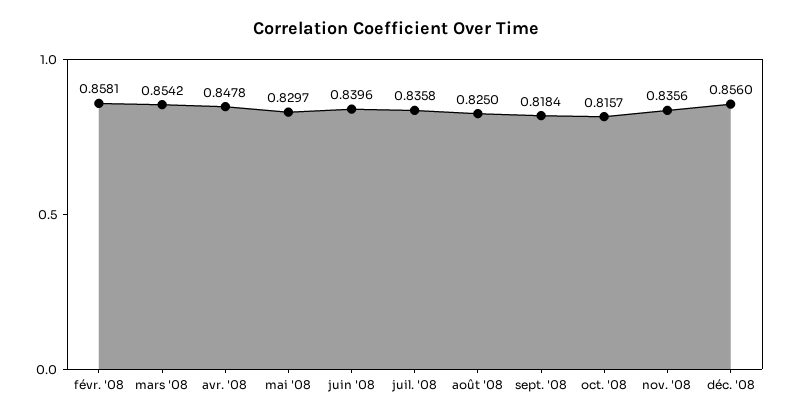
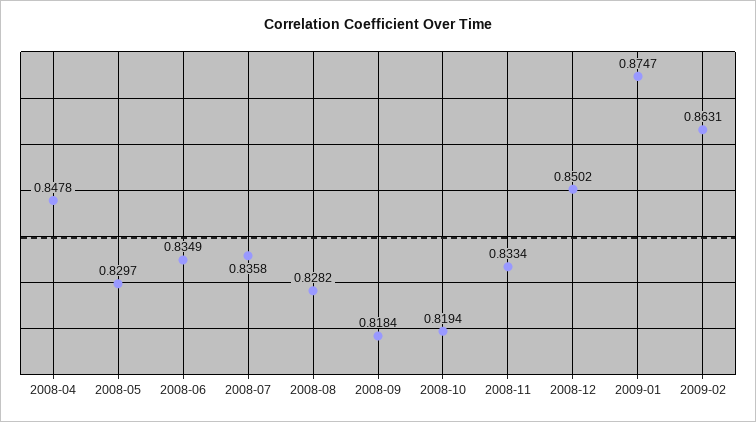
févr. '08: 0.8581 -> none
mars '08: 0.8542 -> none
juin '08: 0.8396 -> 0.8349
août '08: 0.825 -> 0.8282
oct. '08: 0.8157 -> 0.8194
nov. '08: 0.8356 -> 0.8334
déc. '08: 0.856 -> 0.8502
2009-01: none -> 0.8747
2009-02: none -> 0.8631

